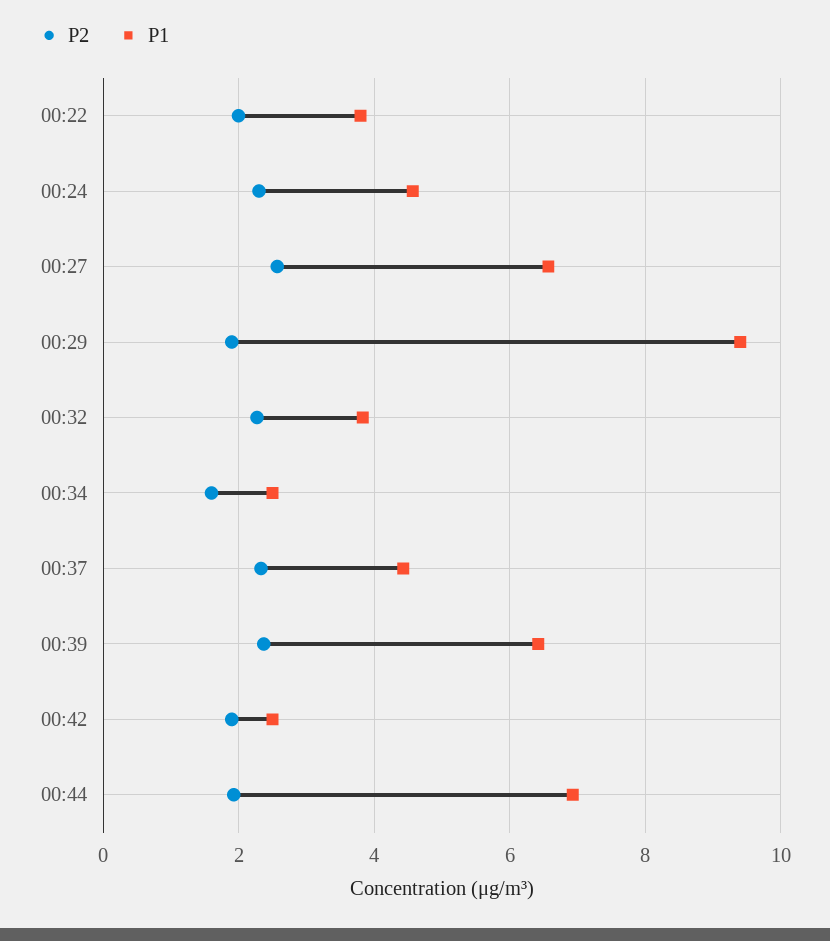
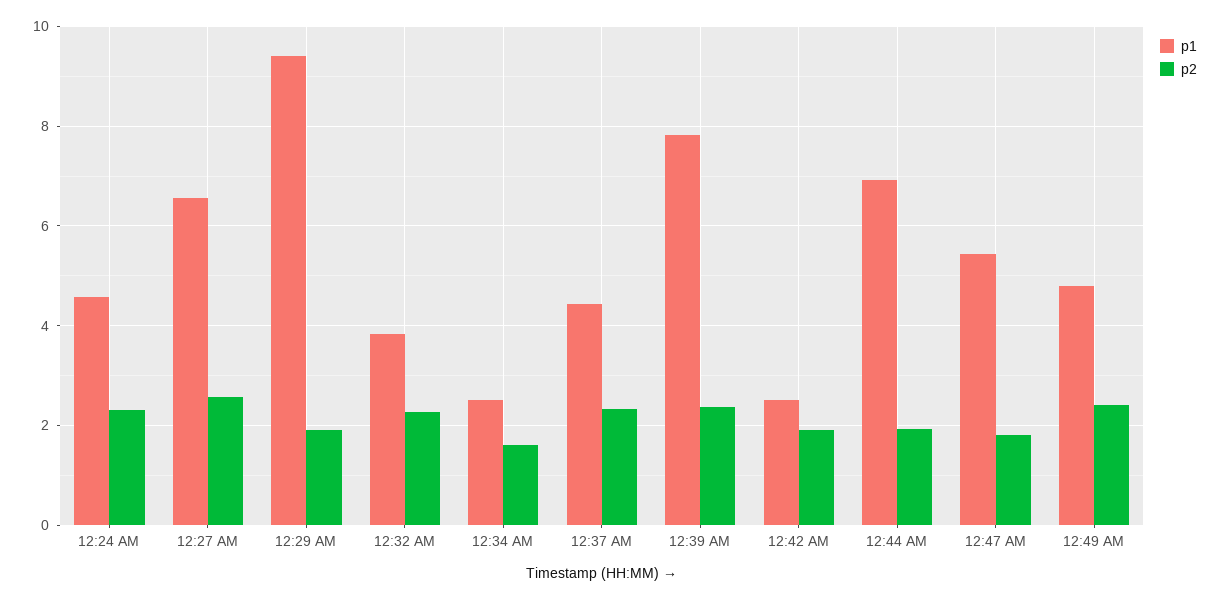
P2, 00:22: 2 -> none
P1, 00:22: 3.8 -> none
P1, 00:39: 6.4 -> 7.8
P1, 12:47 AM: none -> 5.4
P2, 12:47 AM: none -> 1.8
P1, 12:49 AM: none -> 4.8
P2, 12:49 AM: none -> 2.4

